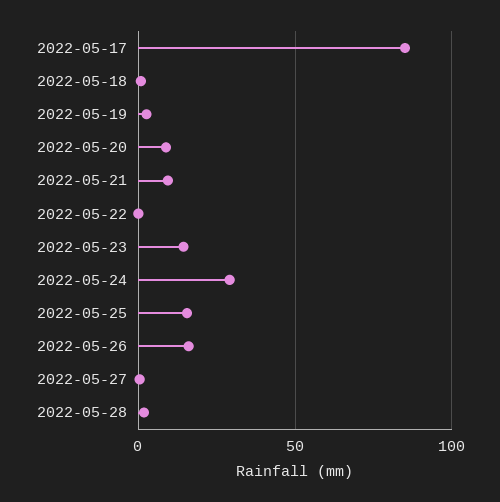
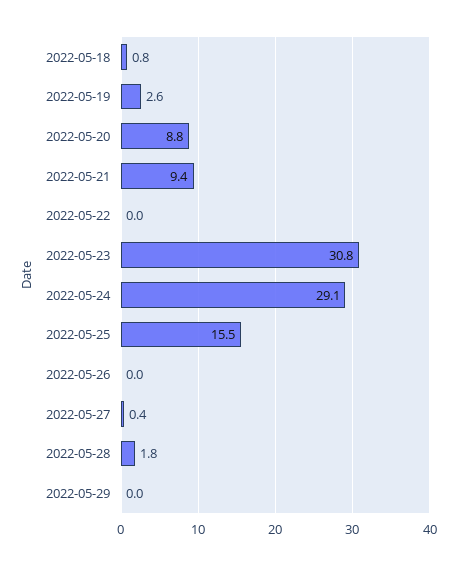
2022-05-17: 85 -> none
2022-05-23: 15 -> 30.8
2022-05-26: 15 -> 0
2022-05-29: none -> 0

